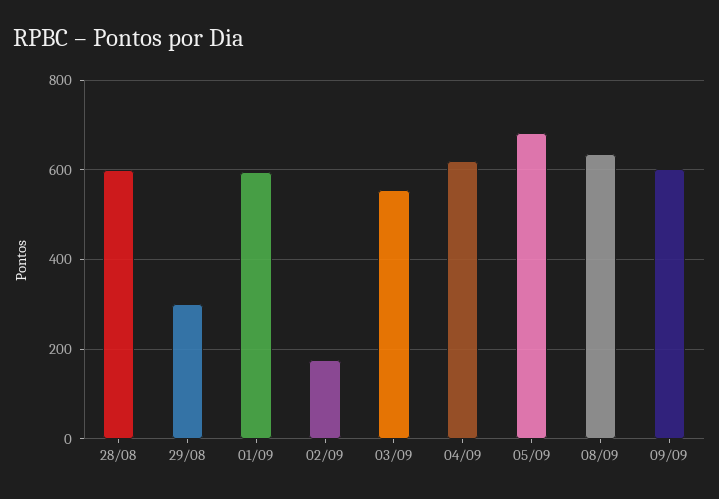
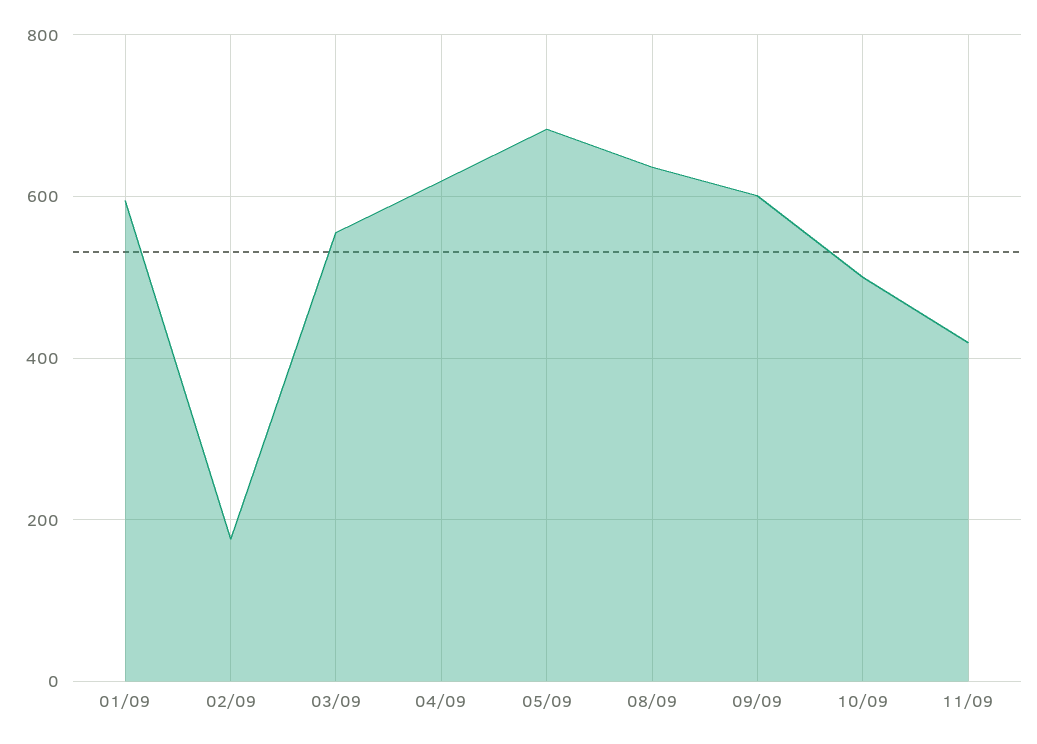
28/08: 600 -> none
29/08: 300 -> none
10/09: none -> 500
11/09: none -> 420

